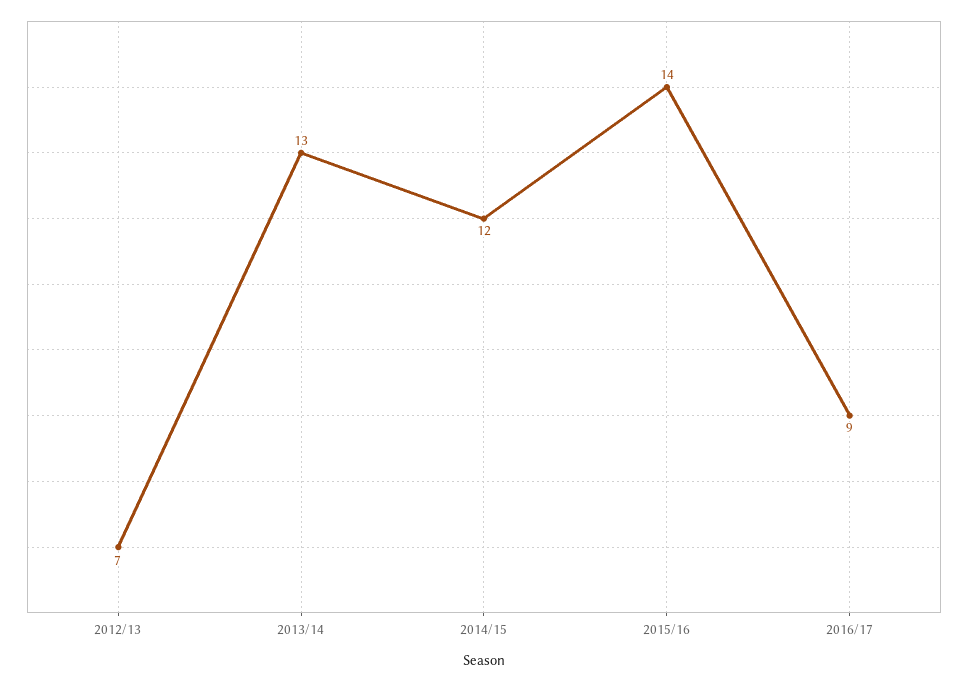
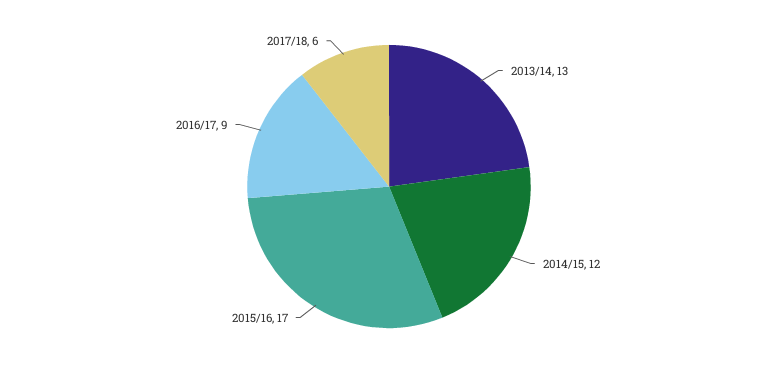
2012/13: 7 -> none
2015/16: 14 -> 17
2017/18: none -> 6

